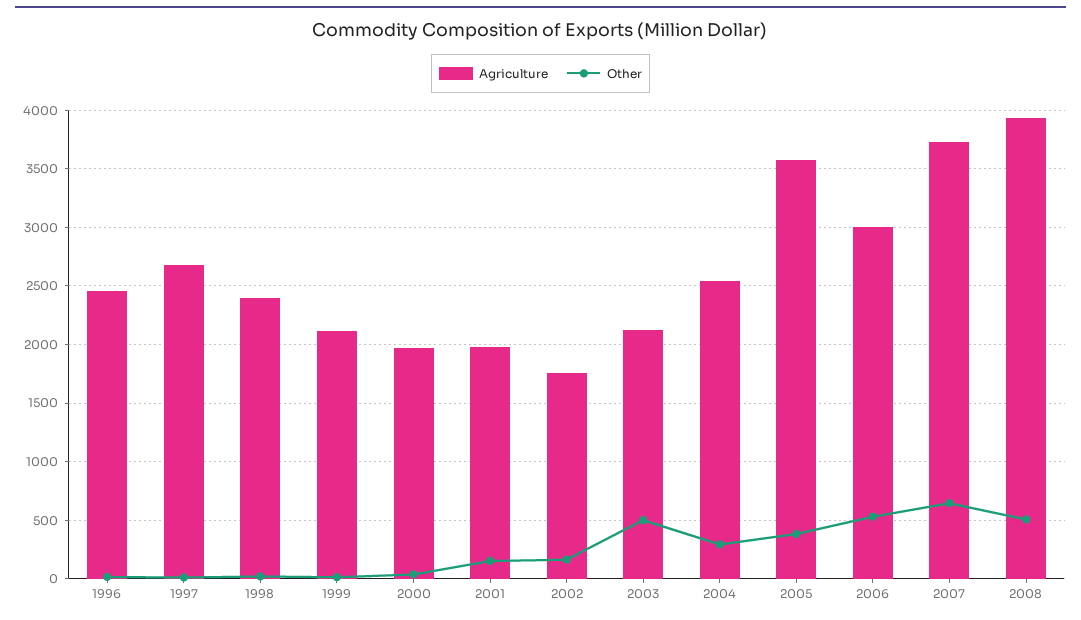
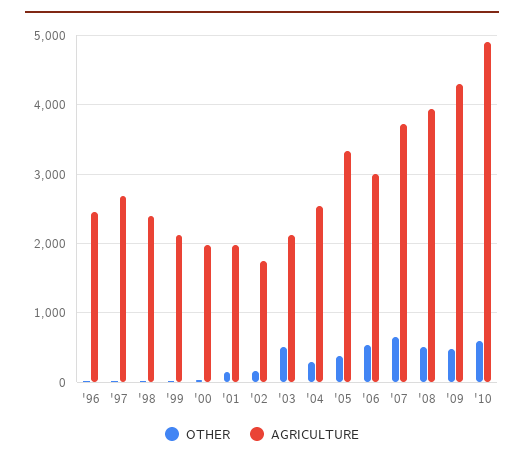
Agriculture, 2005: 3600 -> 3300
Other, '09: none -> 500
Agriculture, '09: none -> 4300
Other, '10: none -> 600
Agriculture, '10: none -> 4900

